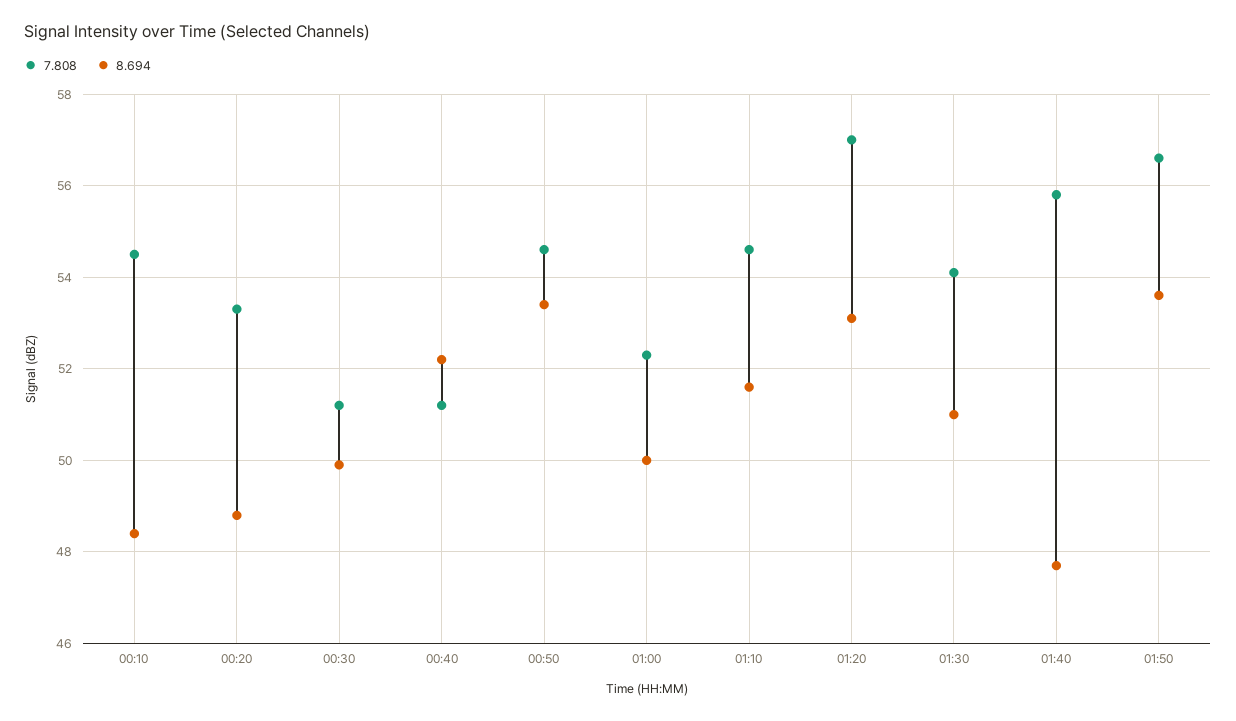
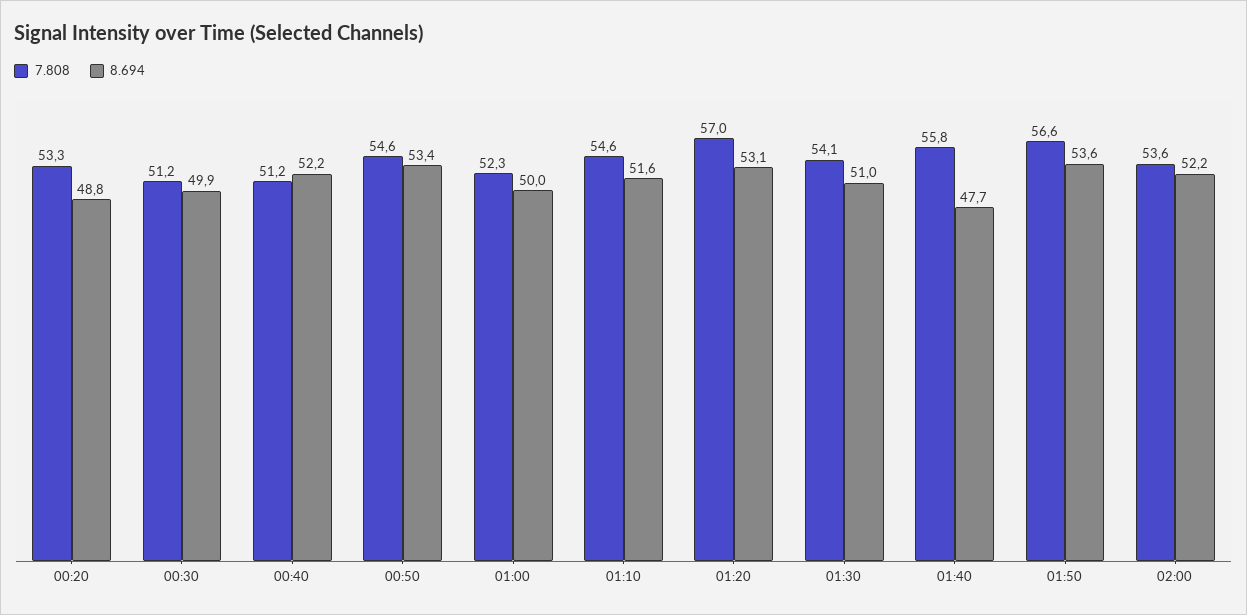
7.808, 00:10: 54.5 -> none
8.694, 00:10: 48.5 -> none
7.808, 02:00: none -> 53.6
8.694, 02:00: none -> 52.2

